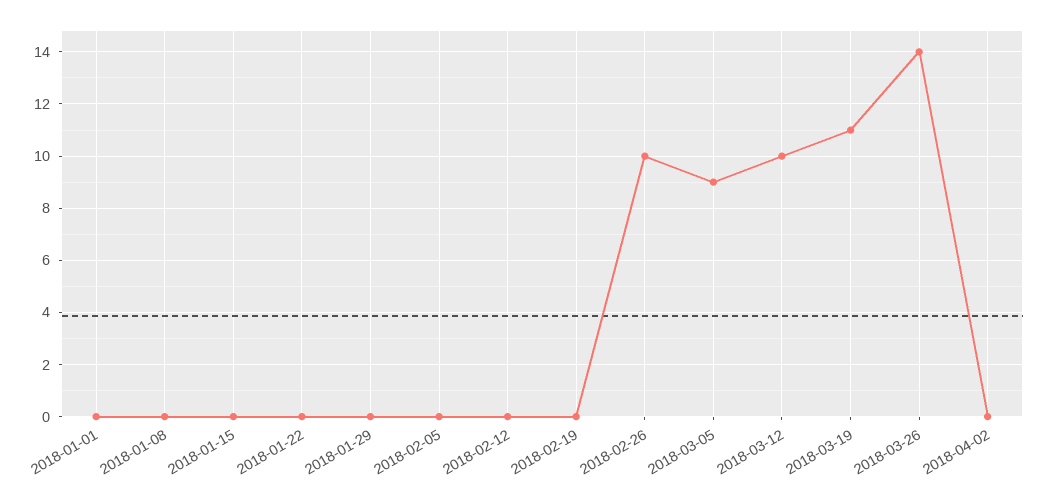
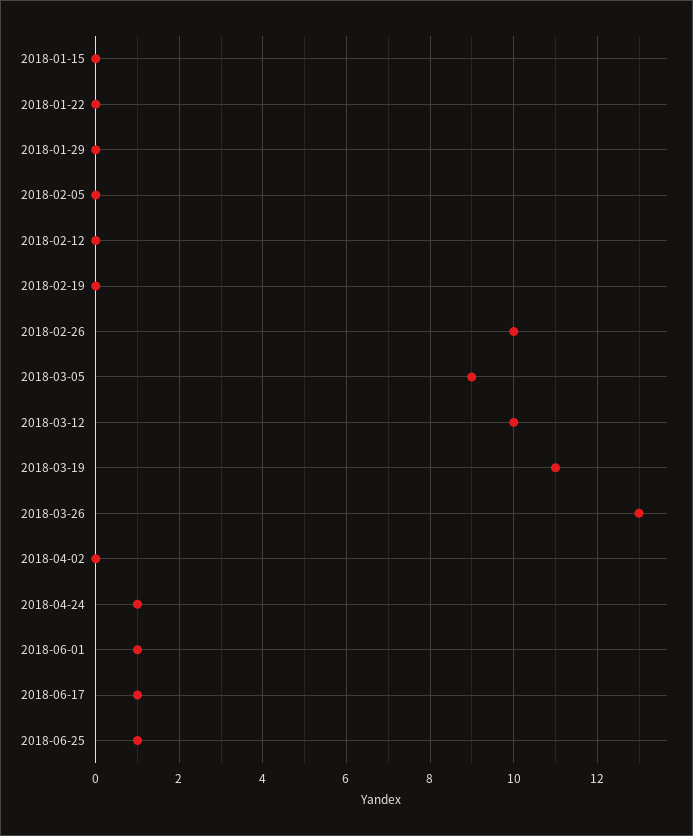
2018-01-01: 0 -> none
2018-01-08: 0 -> none
2018-03-26: 14 -> 13
2018-04-24: none -> 1
2018-06-01: none -> 1
2018-06-17: none -> 1
2018-06-25: none -> 1

